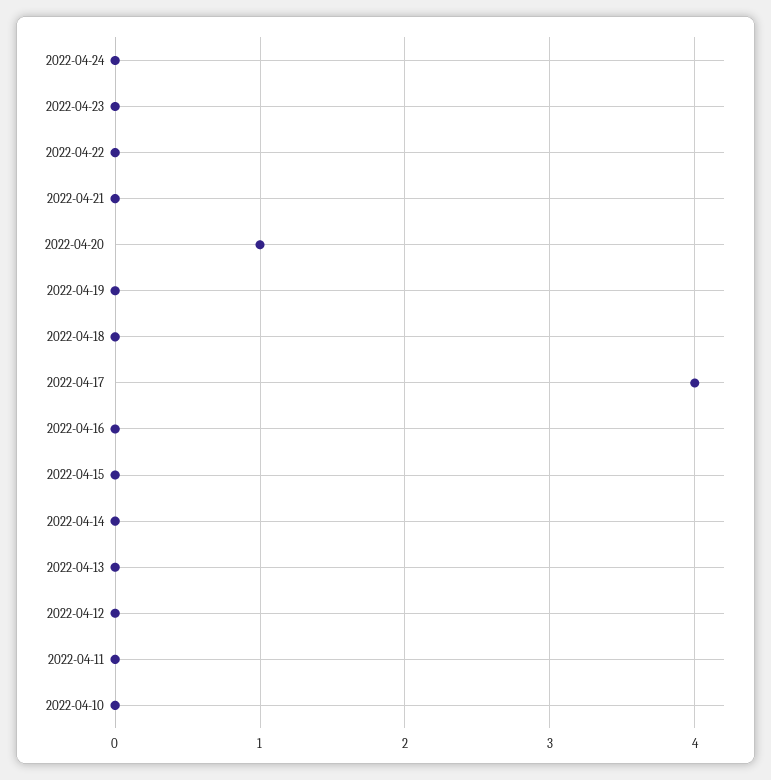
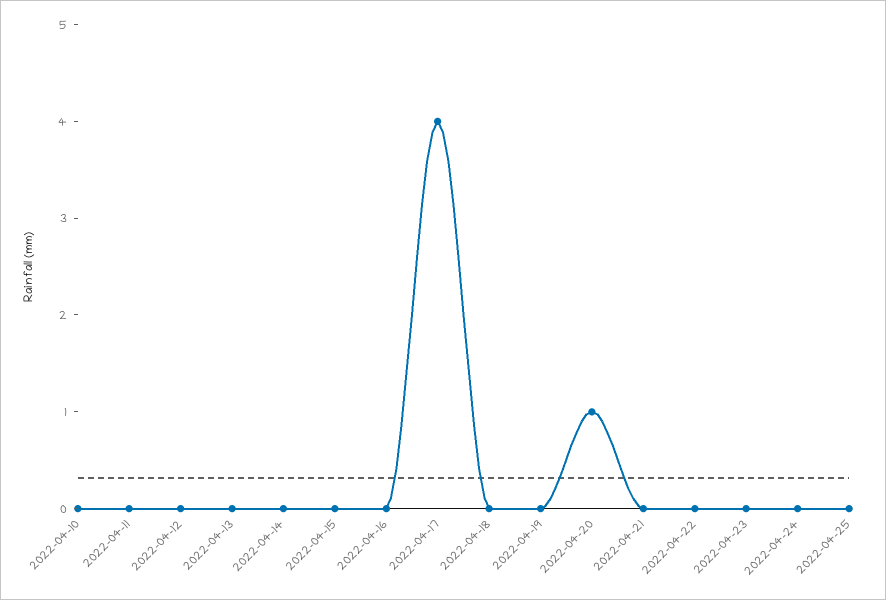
2022-04-25: none -> 0

